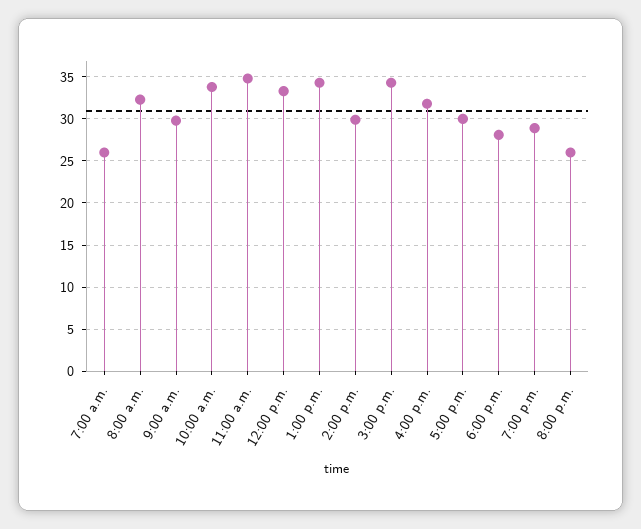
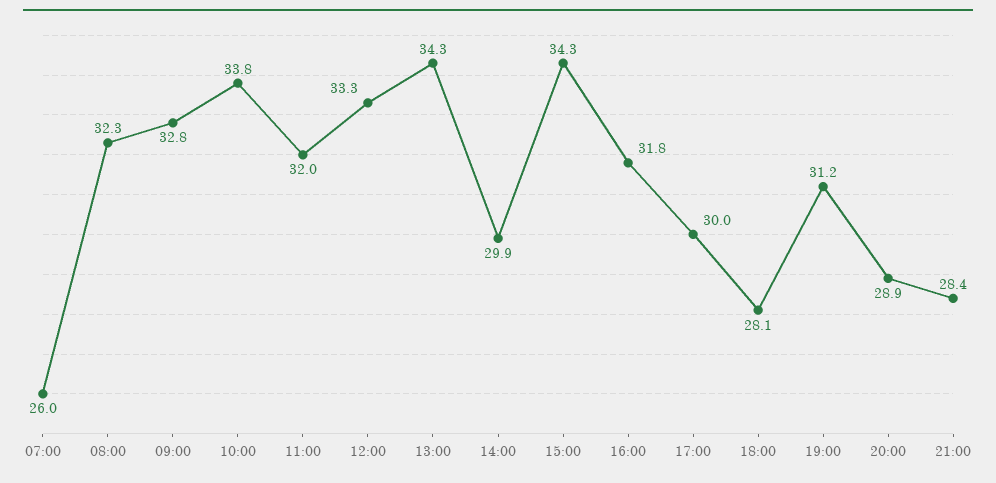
9:00 a.m.: 30 -> 32.8
11:00 a.m.: 35 -> 32
7:00 p.m.: 29 -> 31.2
8:00 p.m.: 26 -> 28.9
21:00: none -> 28.4

